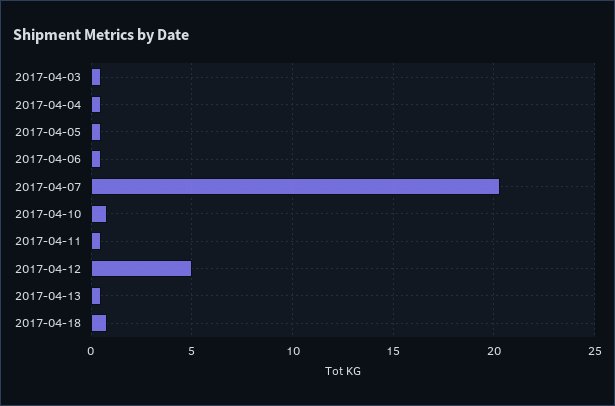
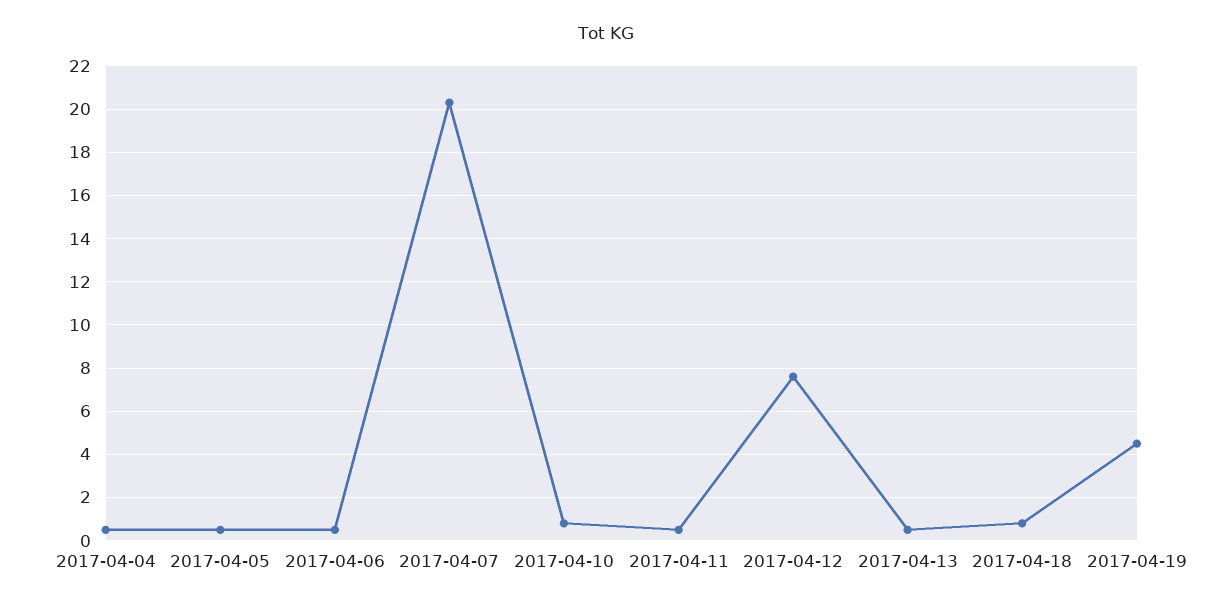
2017-04-03: 0.5 -> none
2017-04-12: 5 -> 7.5
2017-04-19: none -> 4.5

